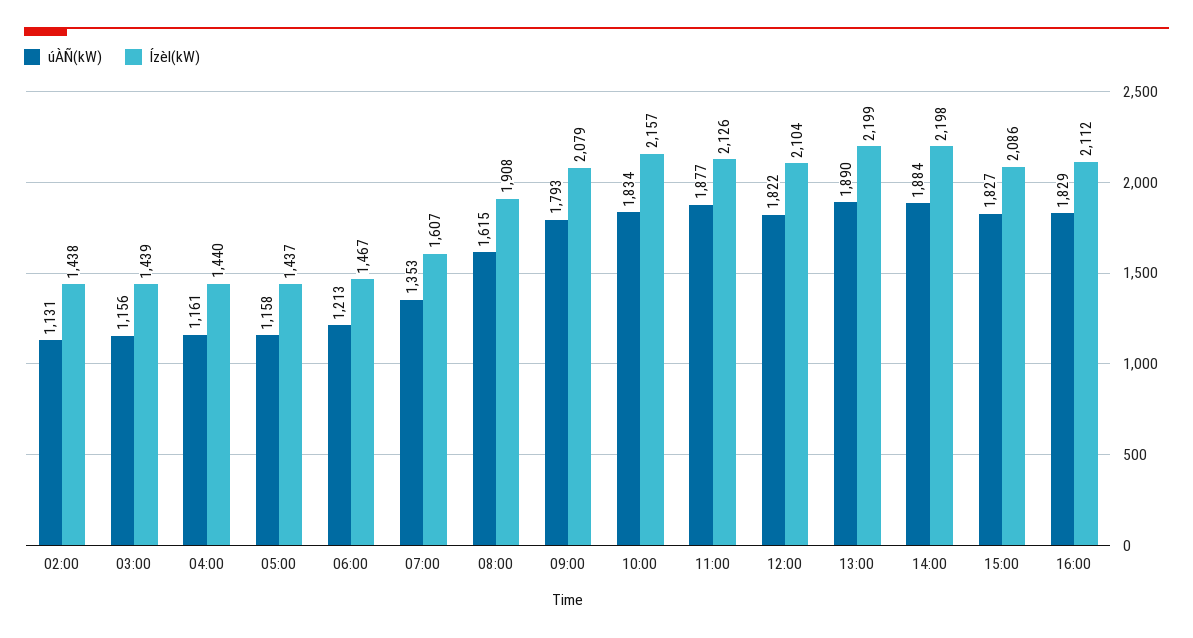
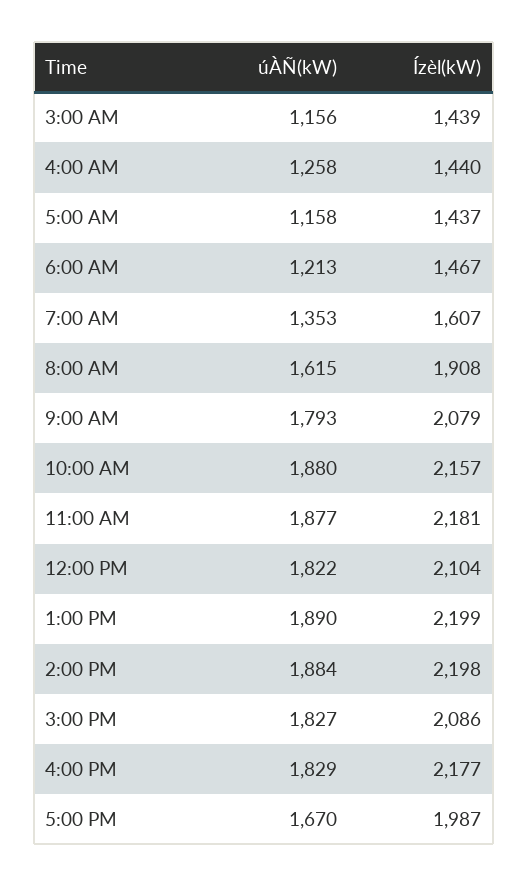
úÀÑ(kW), 02:00: 1131 -> none
Ízèl(kW), 02:00: 1438 -> none
úÀÑ(kW), 04:00: 1161 -> 1258
úÀÑ(kW), 10:00: 1834 -> 1880
Ízèl(kW), 11:00: 2126 -> 2181
Ízèl(kW), 16:00: 2112 -> 2177
úÀÑ(kW), 5:00 PM: none -> 1670
Ízèl(kW), 5:00 PM: none -> 1987

